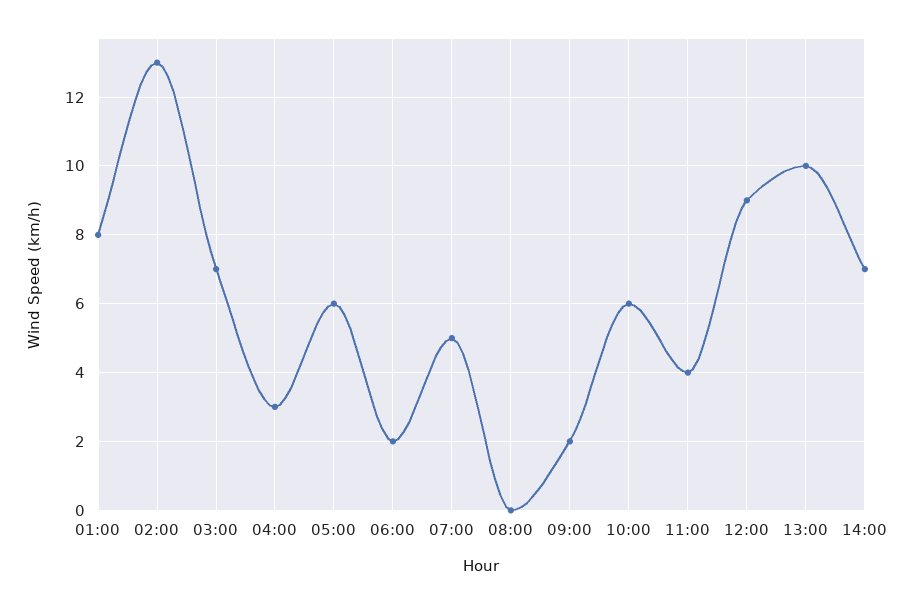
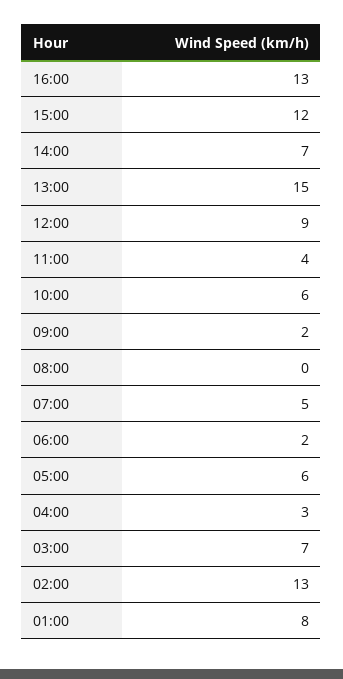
13:00: 10 -> 15
16:00: none -> 13
15:00: none -> 12

